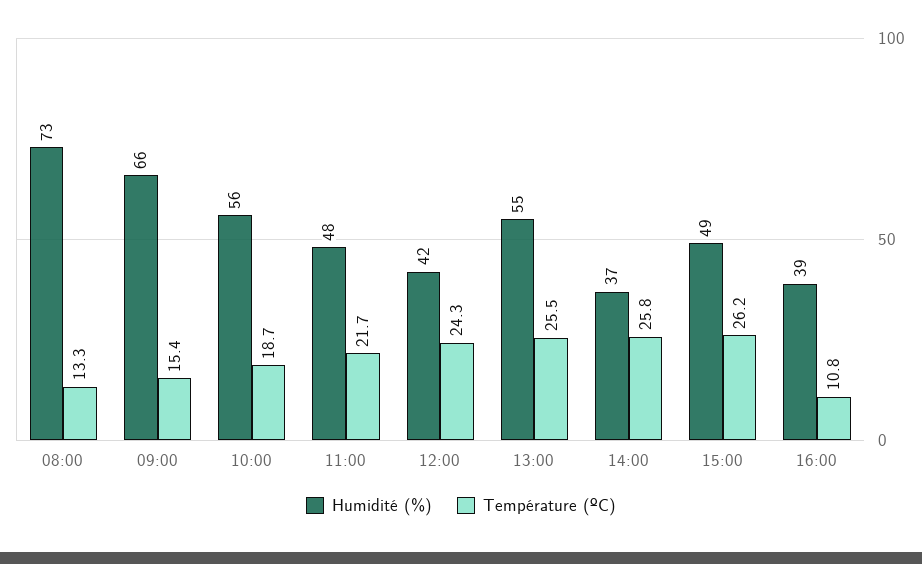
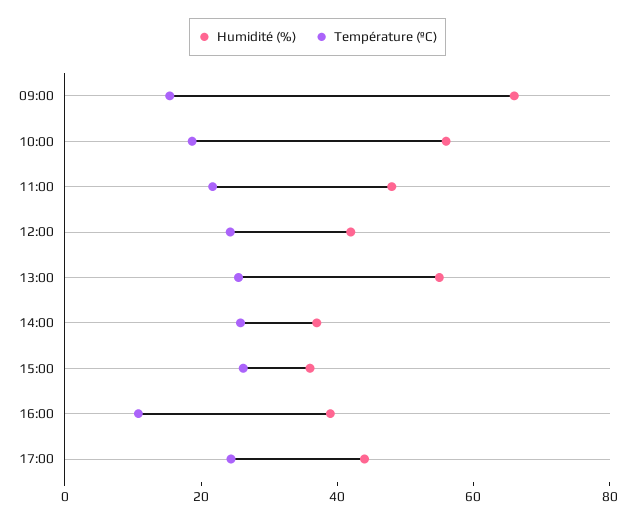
Humidité (%), 08:00: 73 -> none
Température (ºC), 08:00: 13.3 -> none
Humidité (%), 15:00: 49 -> 35
Humidité (%), 17:00: none -> 45
Température (ºC), 17:00: none -> 25

